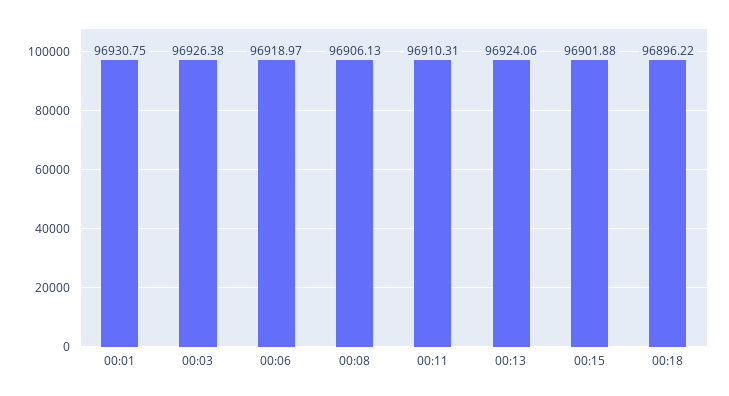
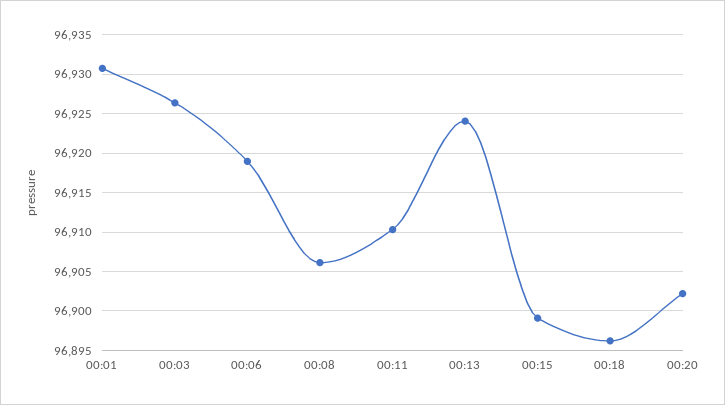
00:15: 96901.88 -> 96899
00:20: none -> 96902

